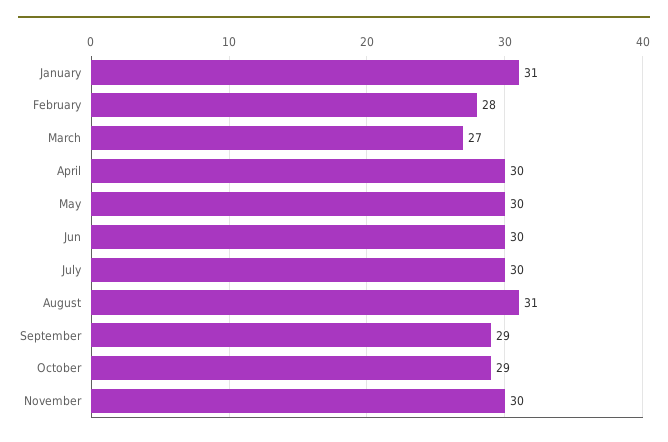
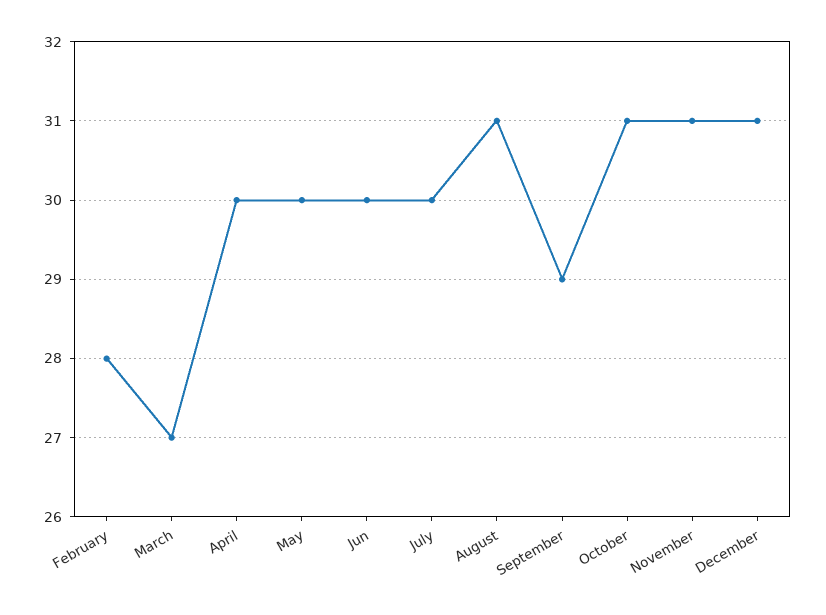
January: 31 -> none
October: 29 -> 31
November: 30 -> 31
December: none -> 31

